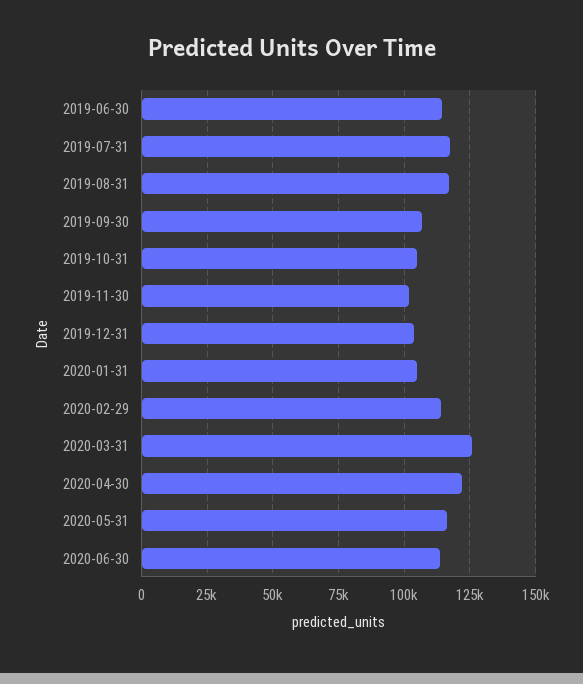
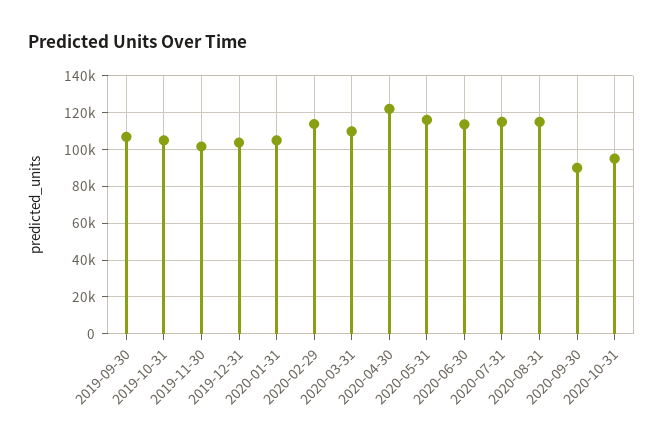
2019-06-30: 115000 -> none
2019-07-31: 117500 -> none
2019-08-31: 117500 -> none
2020-03-31: 125000 -> 110000
2020-07-31: none -> 115000
2020-08-31: none -> 115000
2020-09-30: none -> 90000
2020-10-31: none -> 95000

